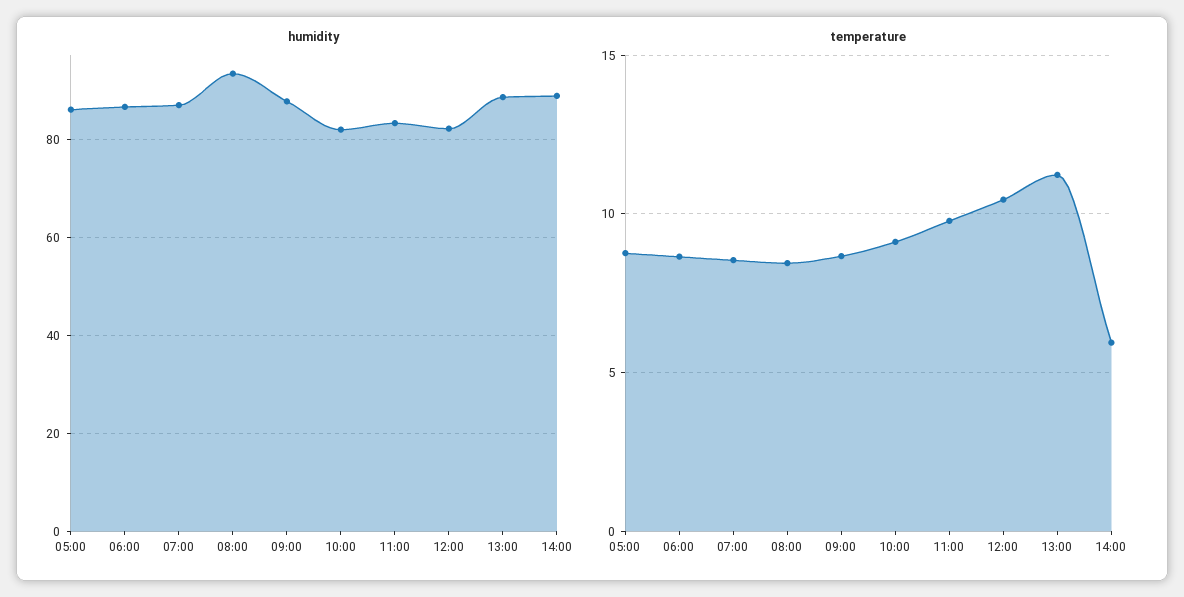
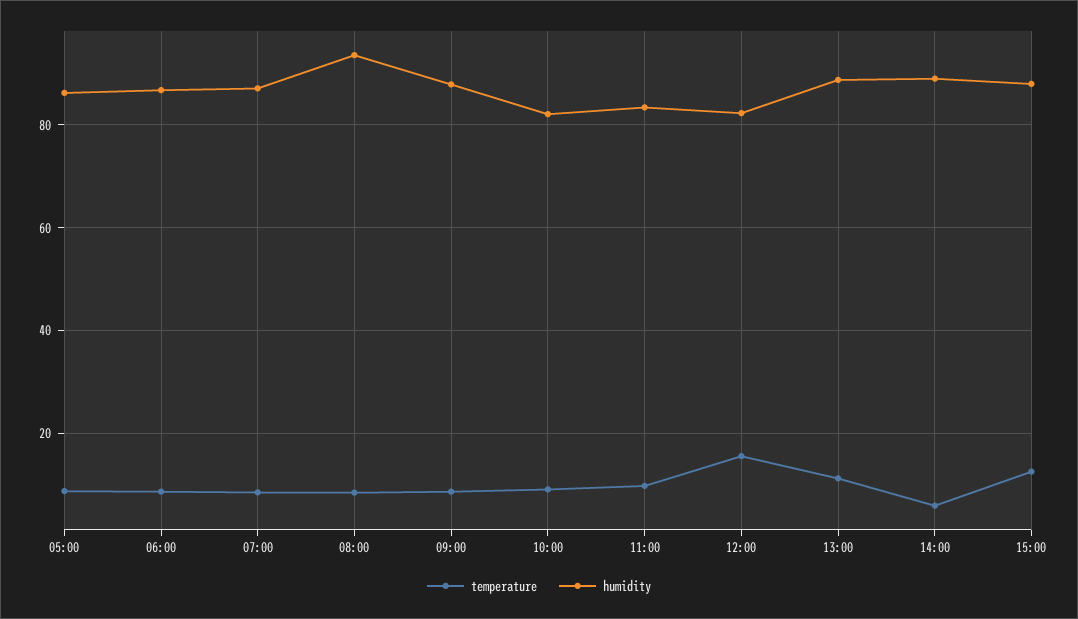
temperature, 12:00: 10.5 -> 16
temperature, 15:00: none -> 12
humidity, 15:00: none -> 88

